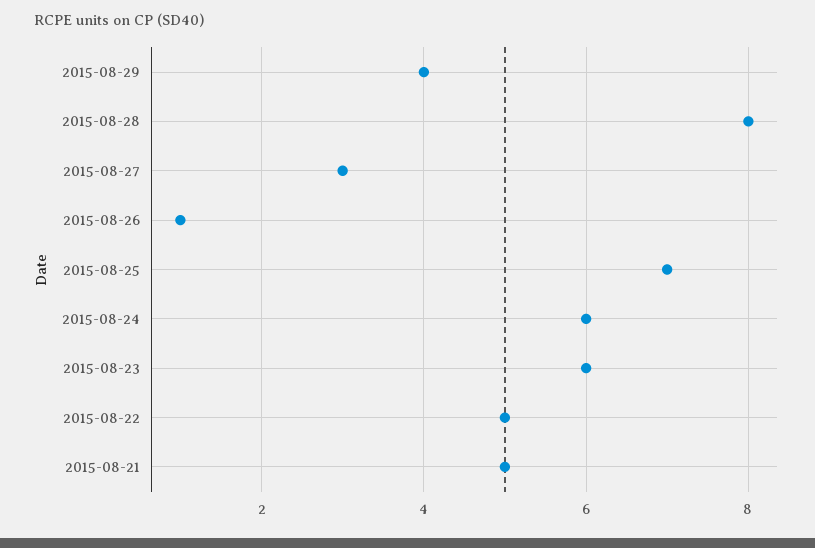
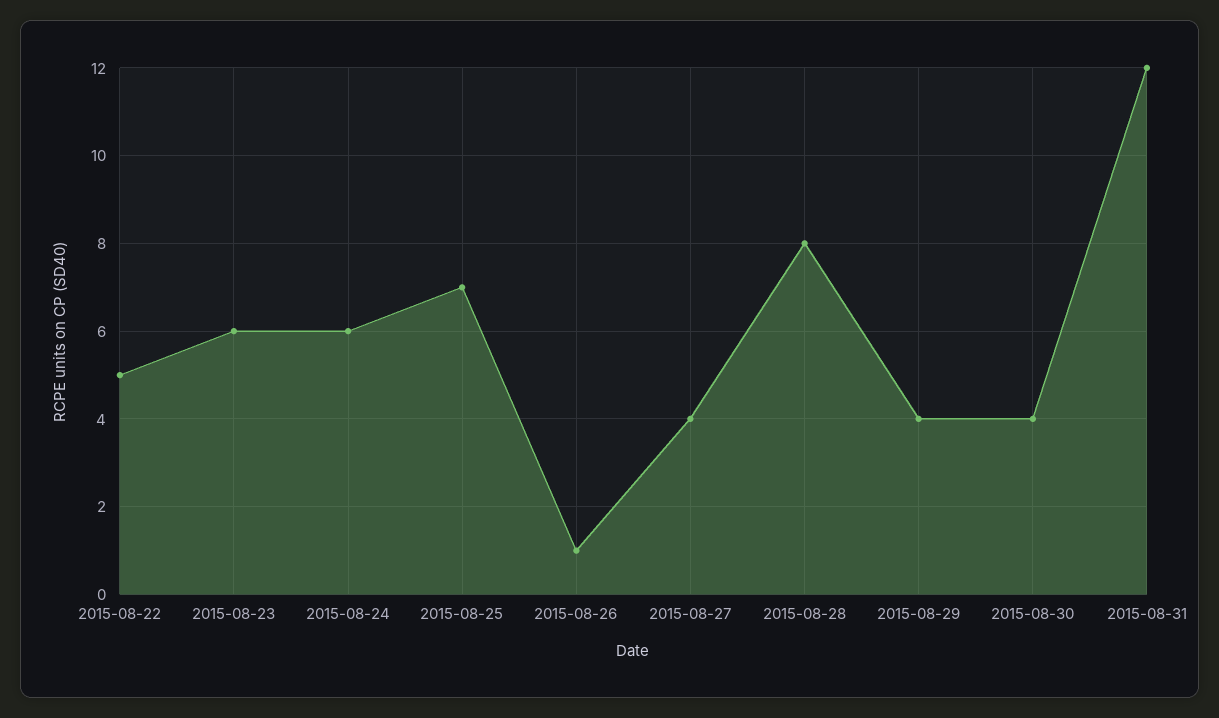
2015-08-27: 3 -> 4
2015-08-21: 5 -> none
2015-08-30: none -> 4
2015-08-31: none -> 12

